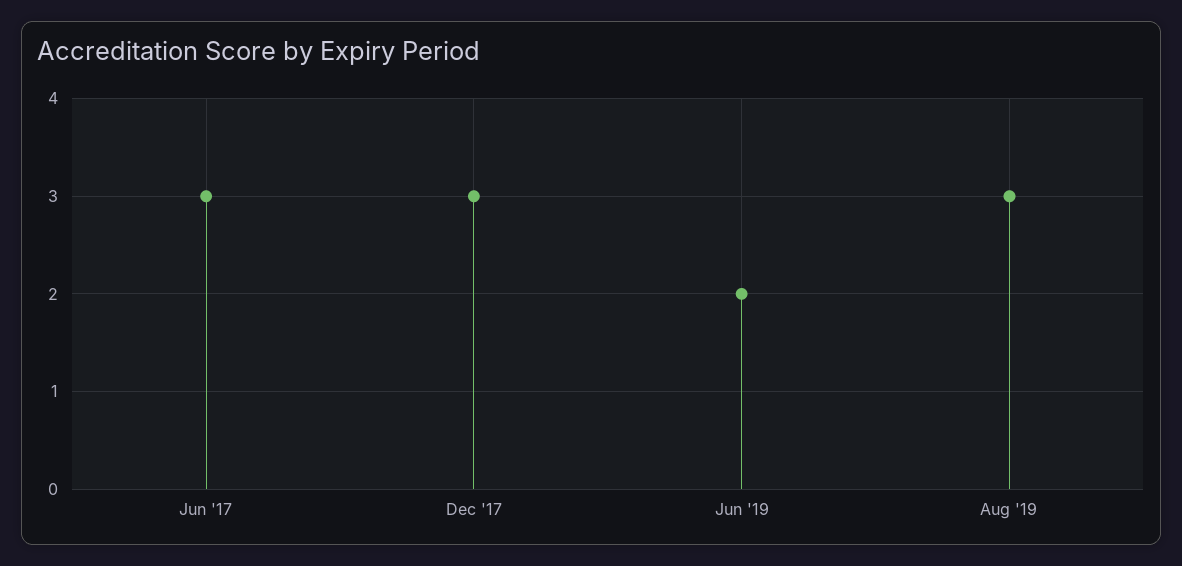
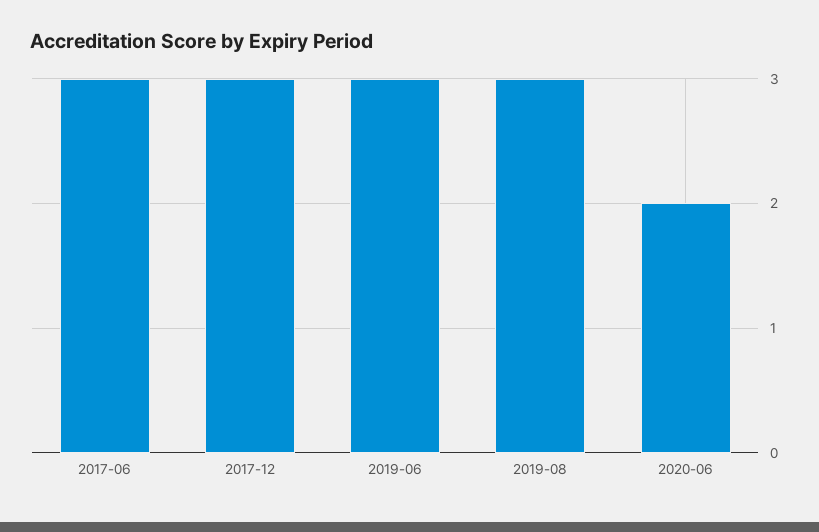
Jun '19: 2 -> 3
2020-06: none -> 2

